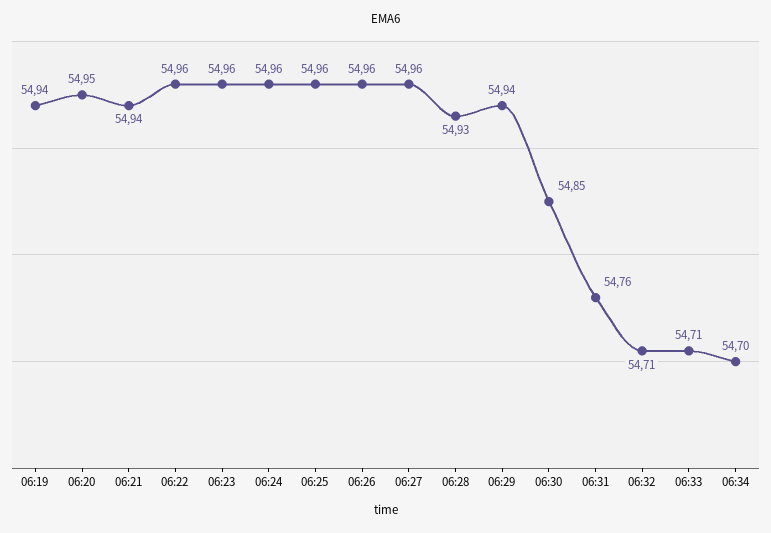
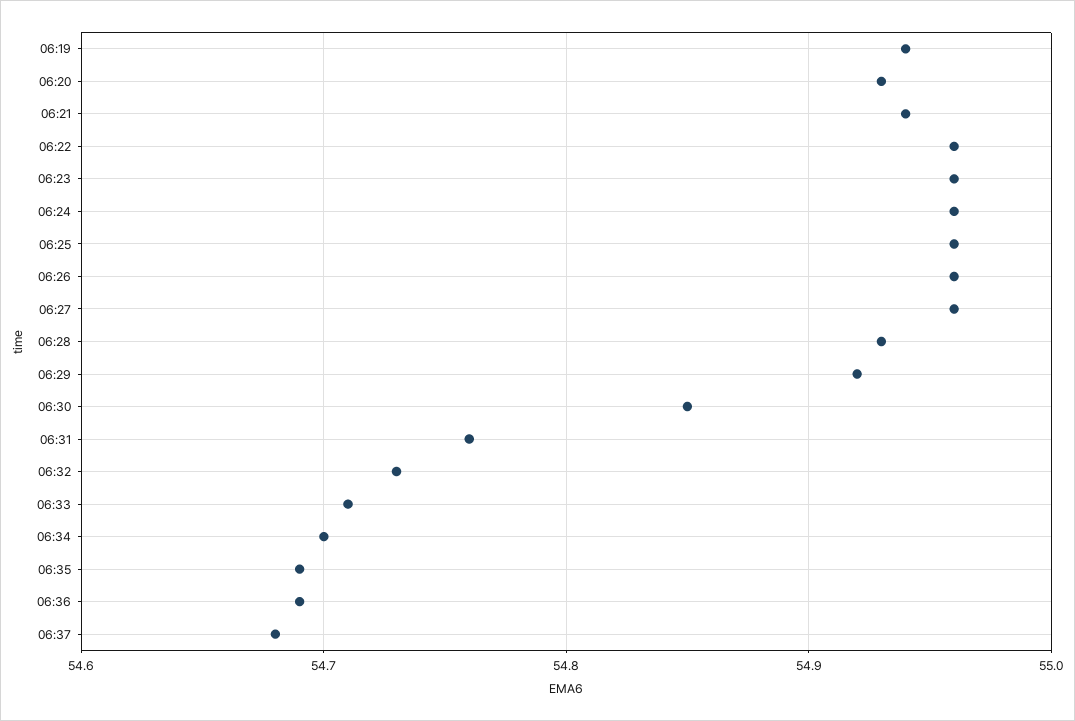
06:20: 54.95 -> 54.93
06:29: 54.94 -> 54.92
06:32: 54.71 -> 54.73
06:35: none -> 54.69
06:36: none -> 54.69
06:37: none -> 54.68

